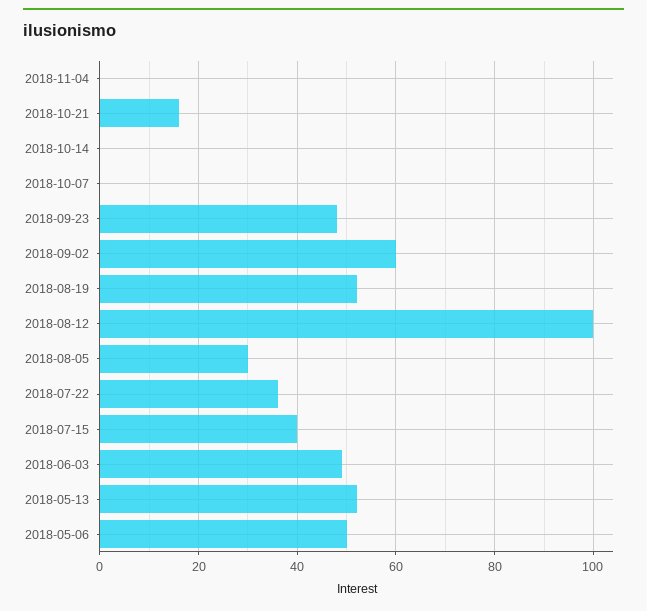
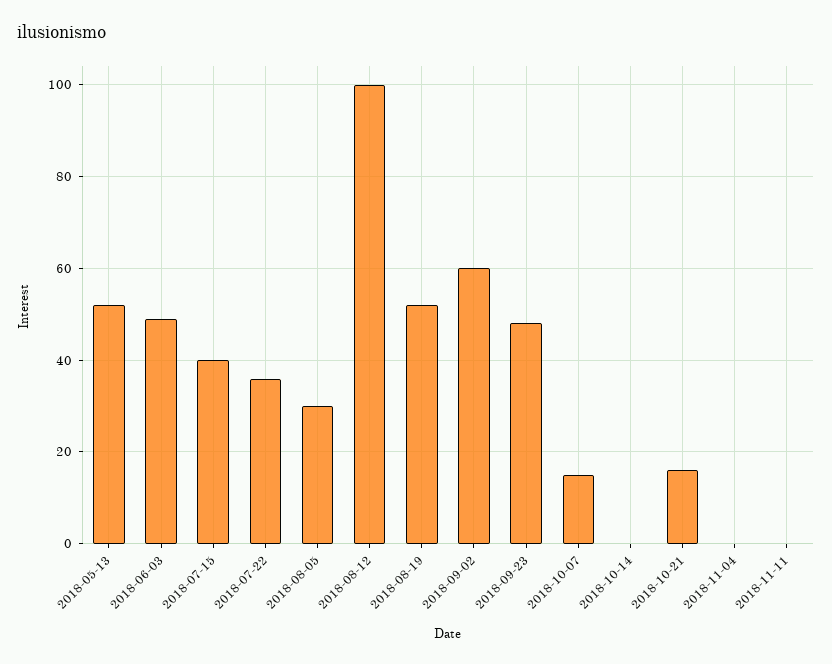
2018-10-07: 0 -> 15
2018-05-06: 50 -> none
2018-11-11: none -> 0

